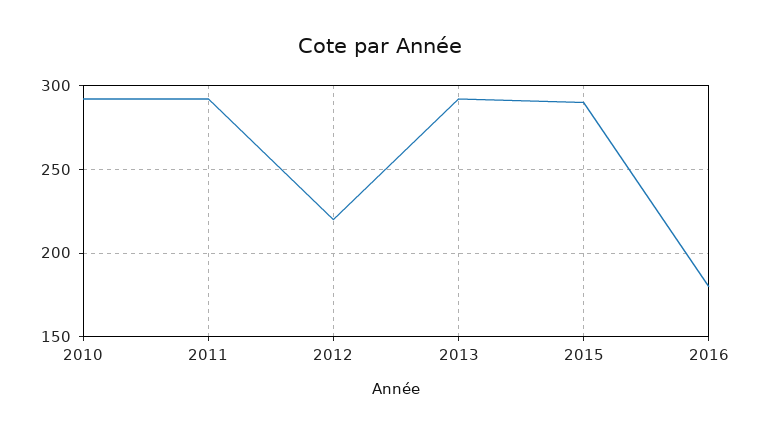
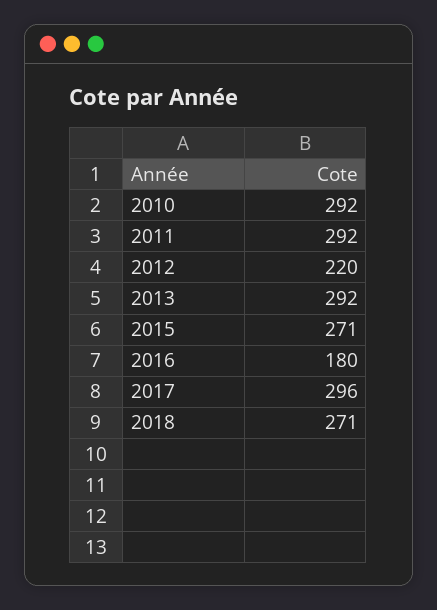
2015: 290 -> 271
2017: none -> 296
2018: none -> 271

